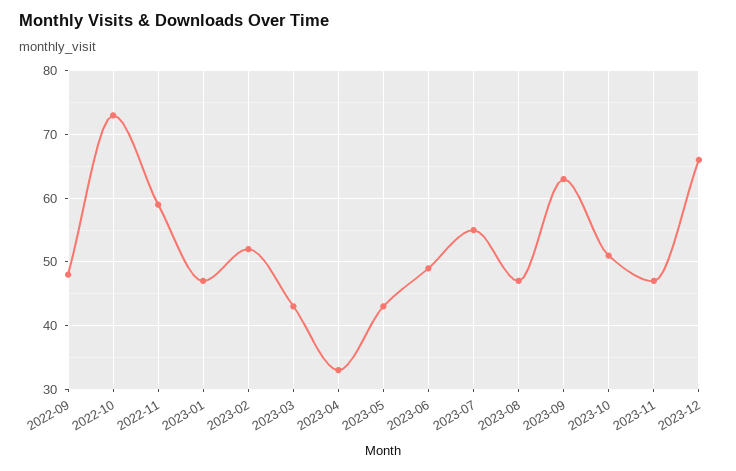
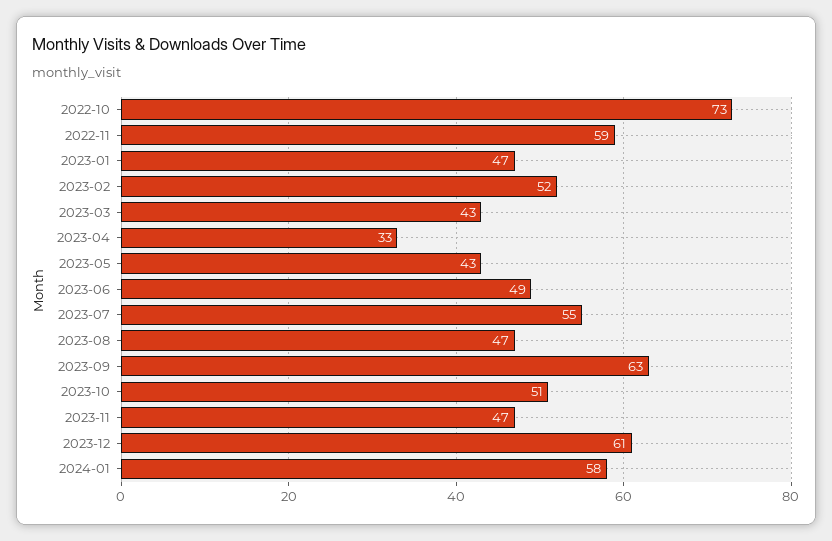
2022-09: 48 -> none
2023-12: 66 -> 61
2024-01: none -> 58

